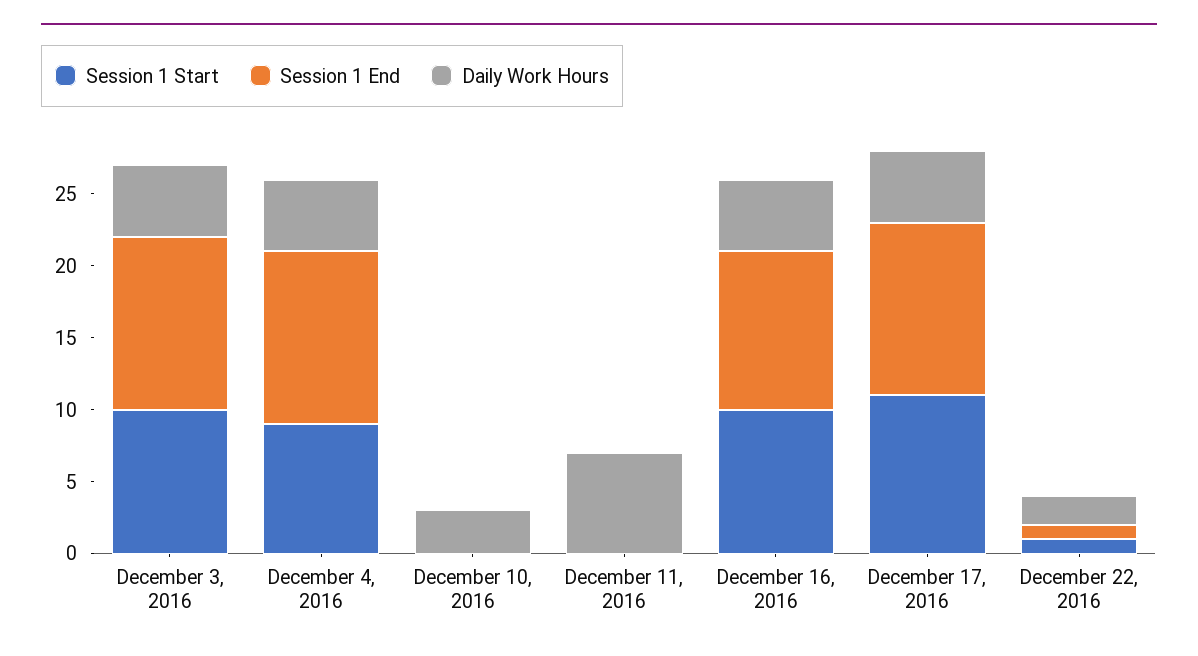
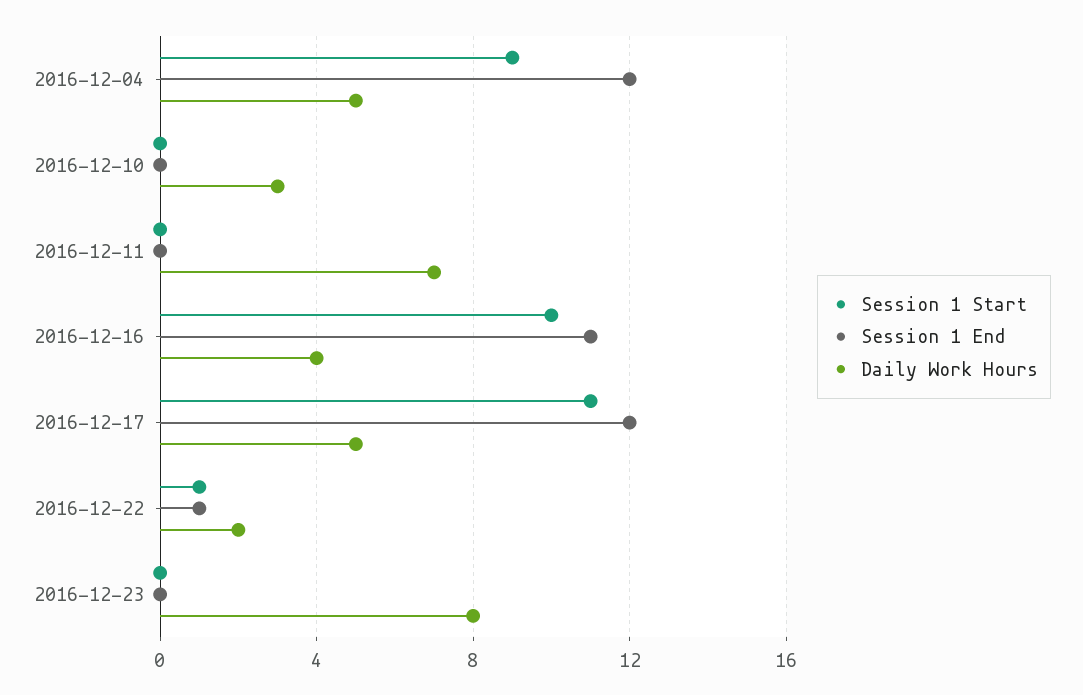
Session 1 Start, December 3, 2016: 10 -> none
Session 1 End, December 3, 2016: 12 -> none
Daily Work Hours, December 3, 2016: 5 -> none
Daily Work Hours, December 16, 2016: 5 -> 4
Session 1 Start, 2016-12-23: none -> 0
Session 1 End, 2016-12-23: none -> 0
Daily Work Hours, 2016-12-23: none -> 8

